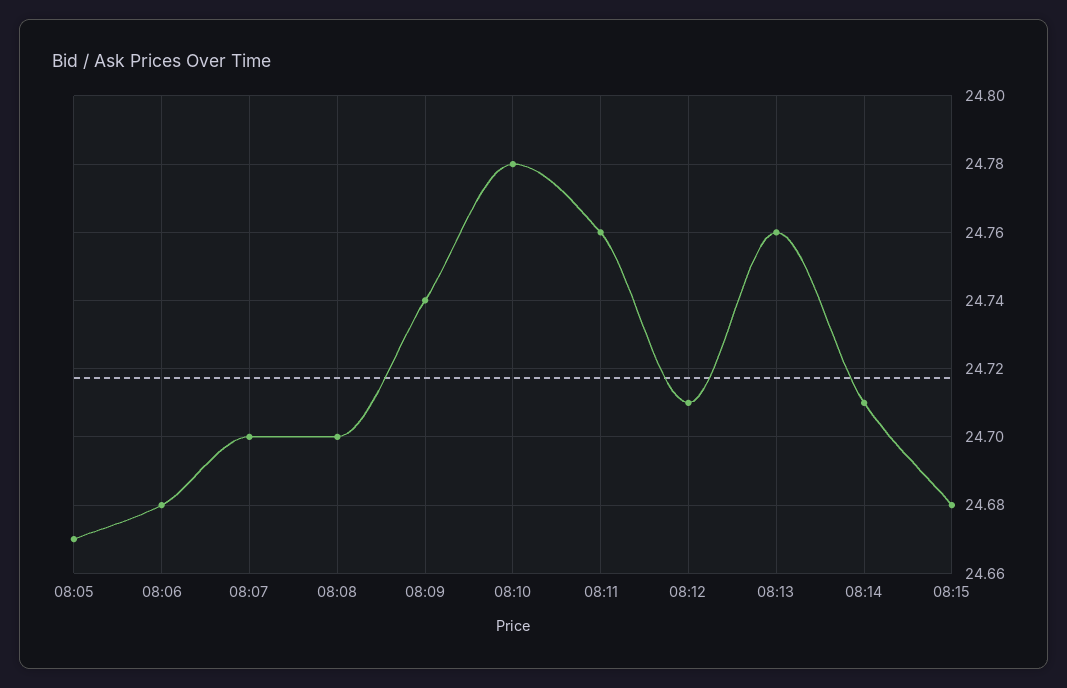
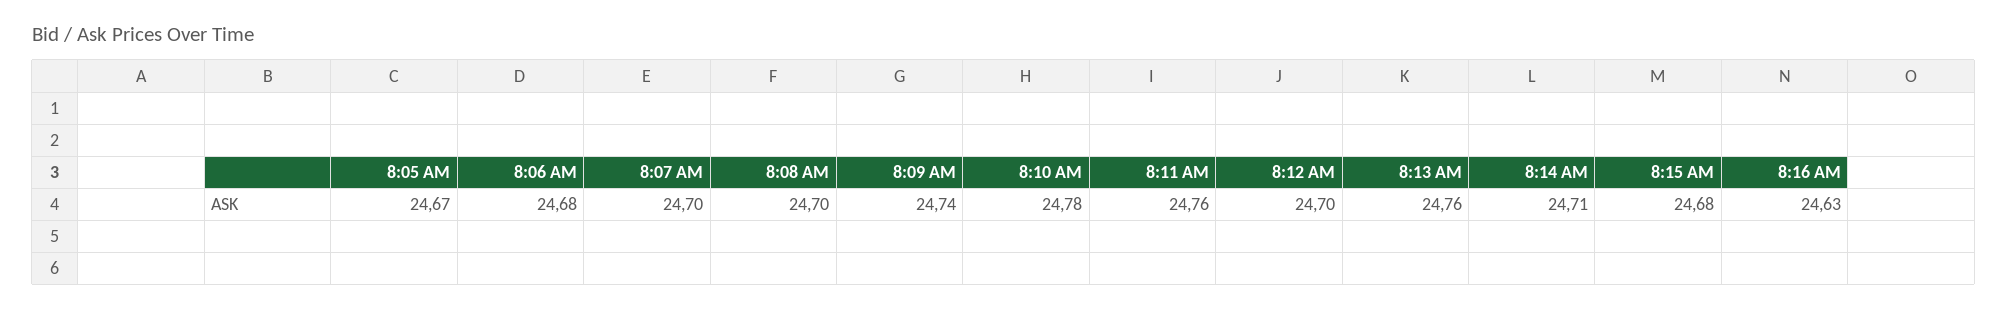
08:12: 24.71 -> 24.7
8:16 AM: none -> 24.63

